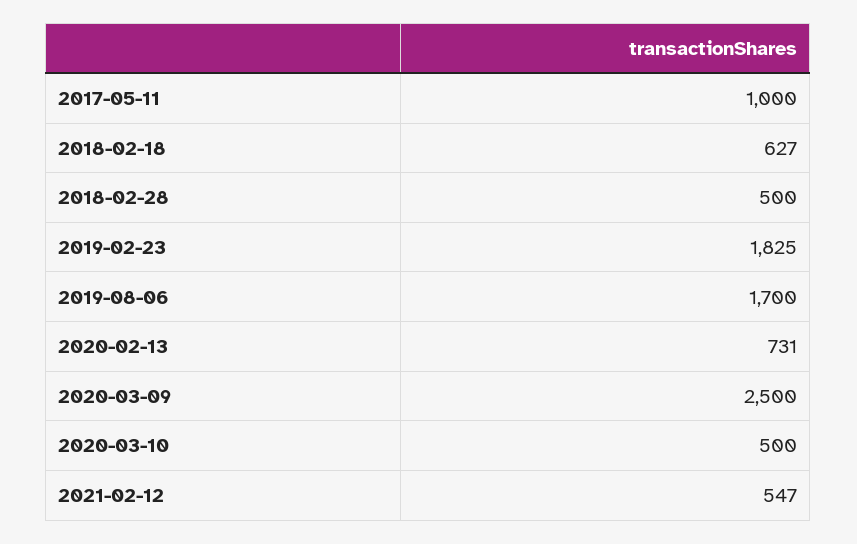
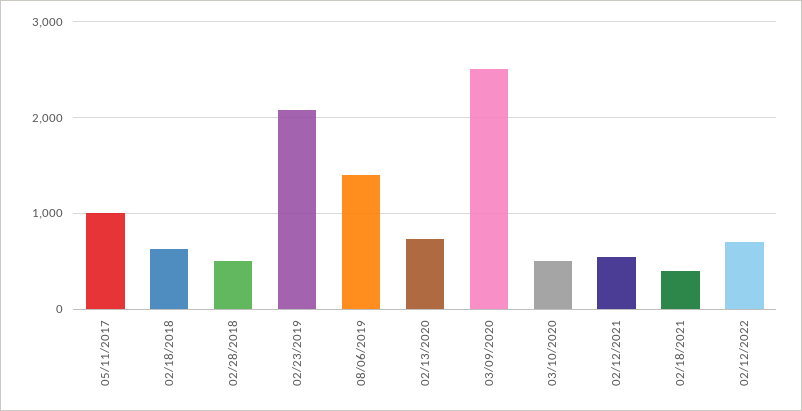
2019-02-23: 1825 -> 2100
2019-08-06: 1700 -> 1400
02/18/2021: none -> 400
02/12/2022: none -> 700

